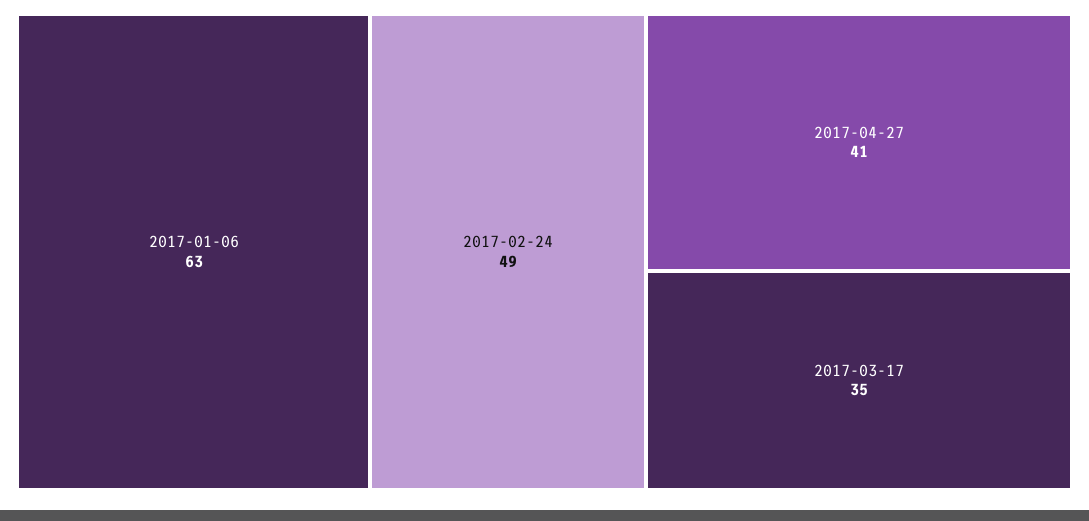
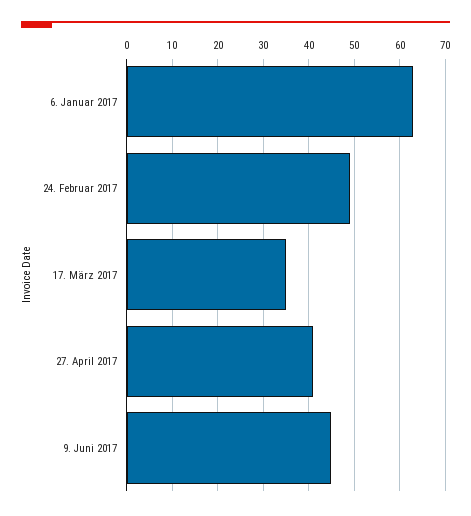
9. Juni 2017: none -> 45

